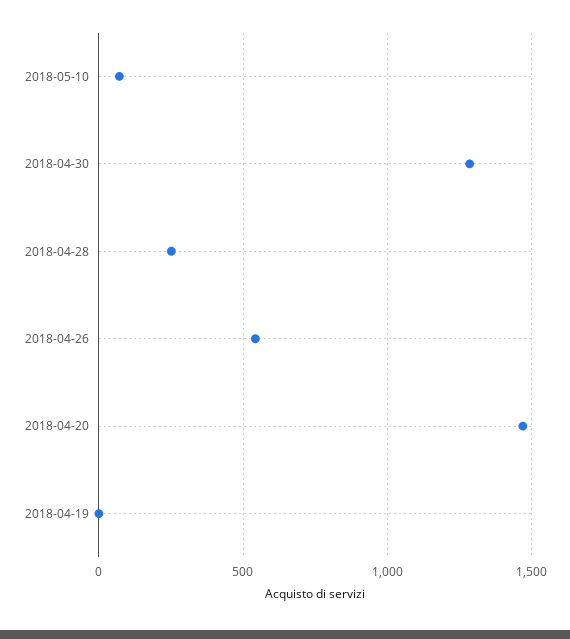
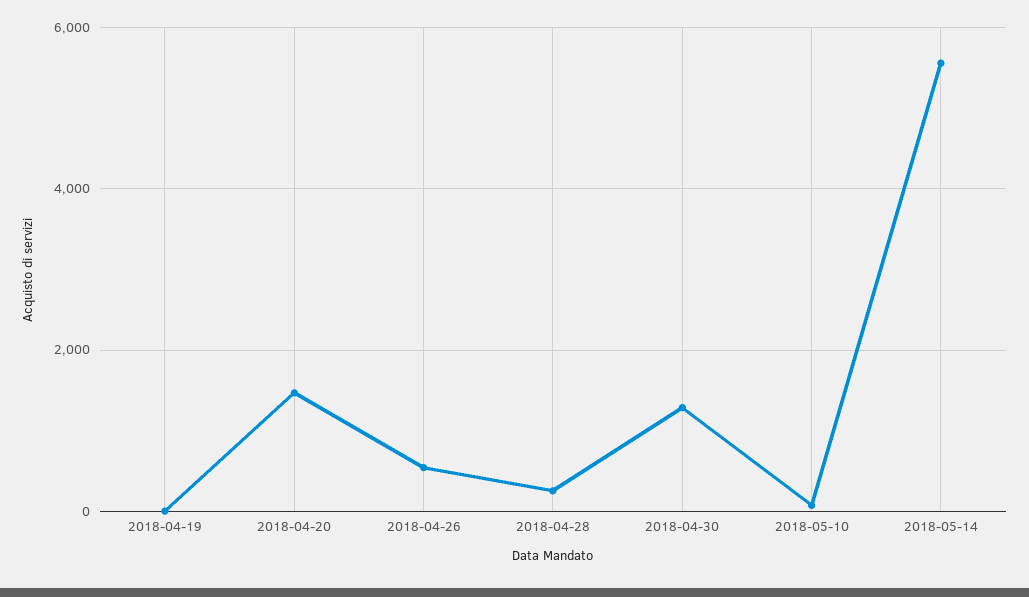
2018-05-14: none -> 5600

